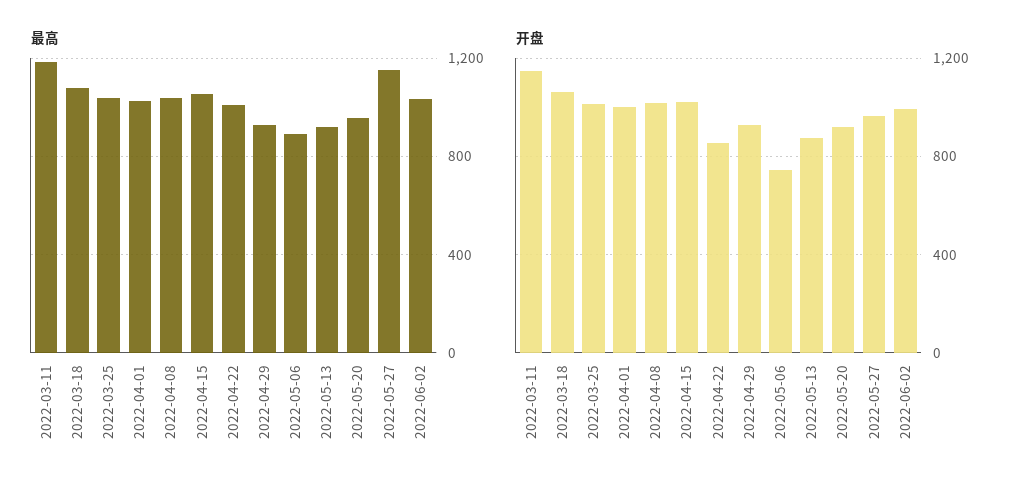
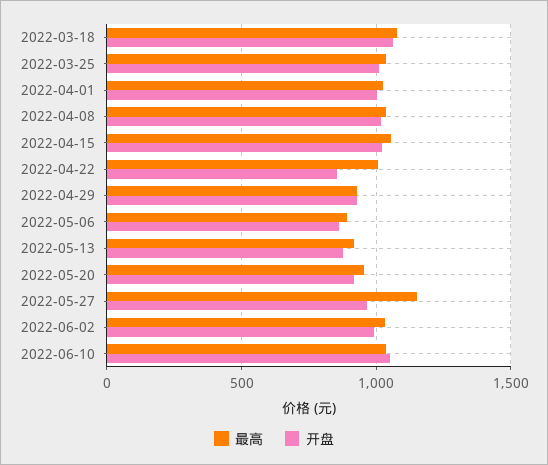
最高, 2022-03-11: 1200 -> none
开盘, 2022-03-11: 1150 -> none
开盘, 2022-05-06: 750 -> 850
最高, 2022-06-10: none -> 1050
开盘, 2022-06-10: none -> 1050

